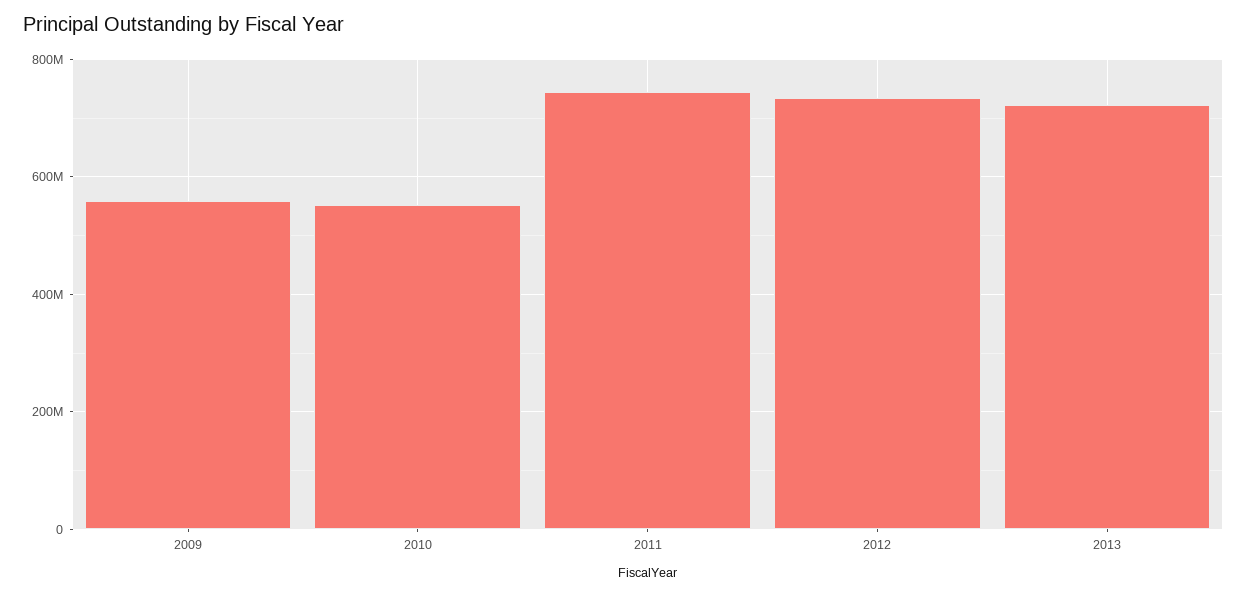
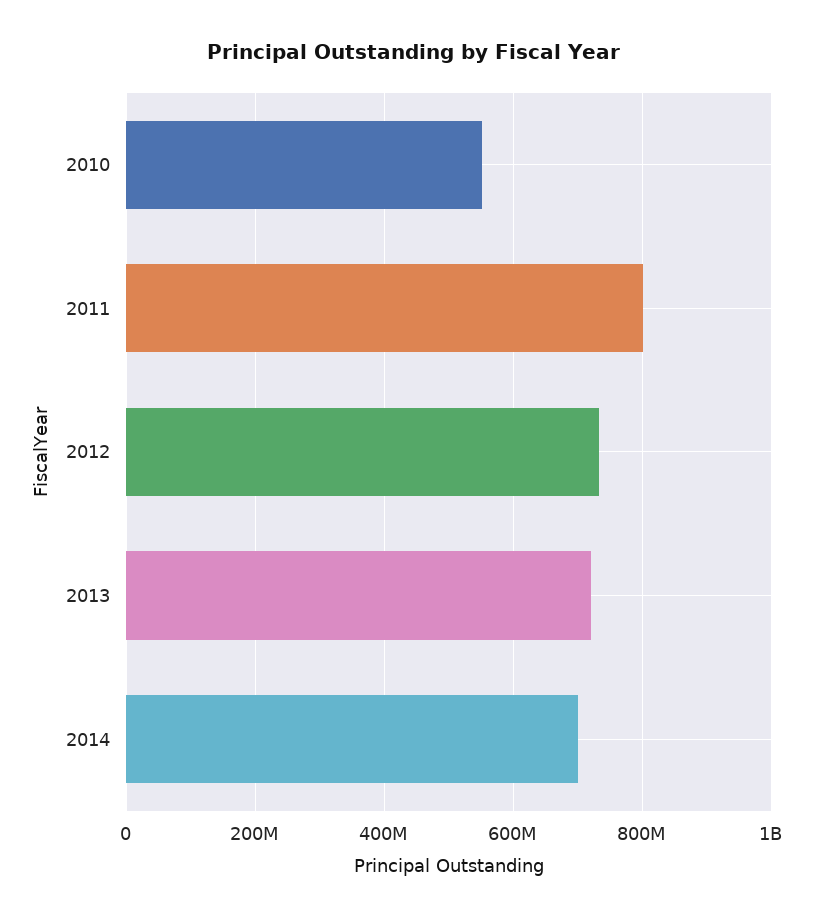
2009: 560000000 -> none
2011: 740000000 -> 800000000
2014: none -> 700000000

